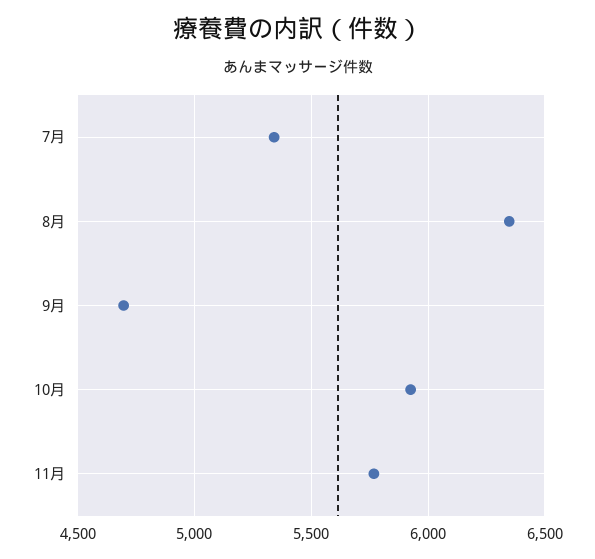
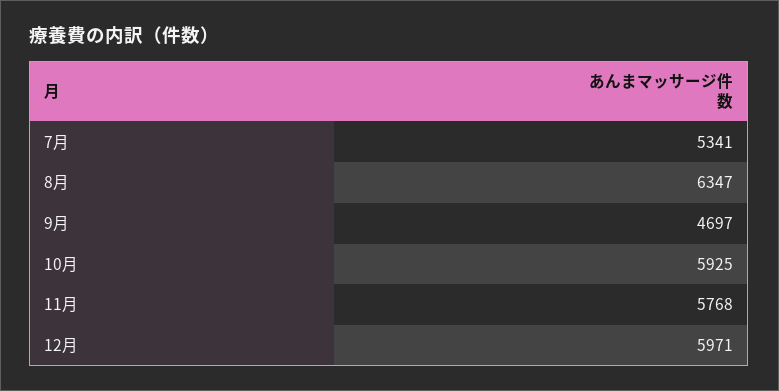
12月: none -> 5971

